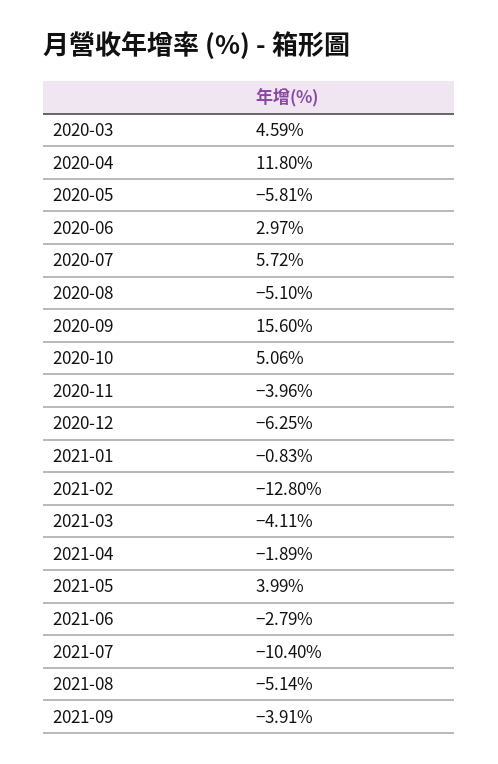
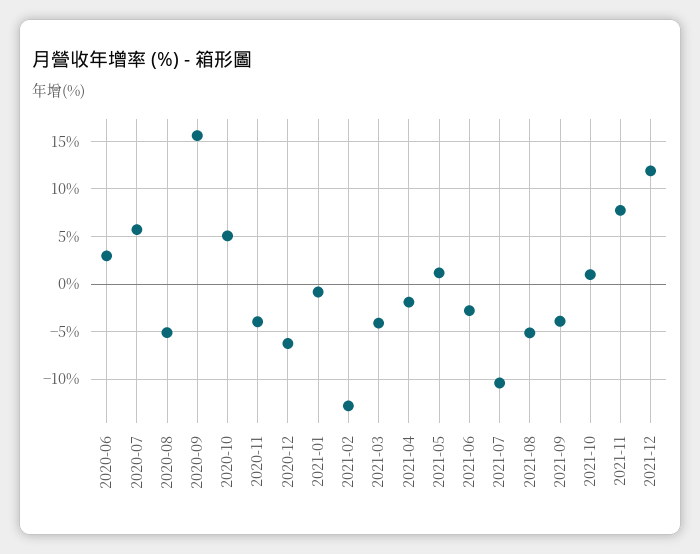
2020-03: 4.59 -> none
2020-04: 11.8 -> none
2020-05: -5.81 -> none
2021-05: 3.99 -> 1
2021-10: none -> 1
2021-11: none -> 8
2021-12: none -> 12

